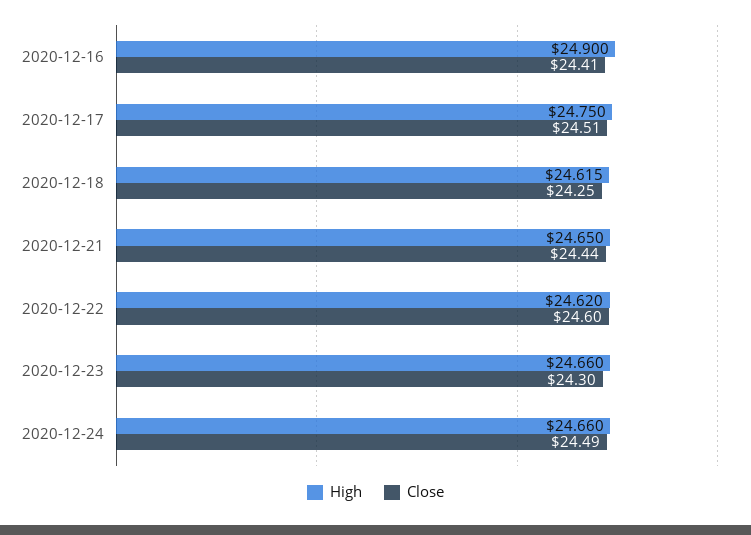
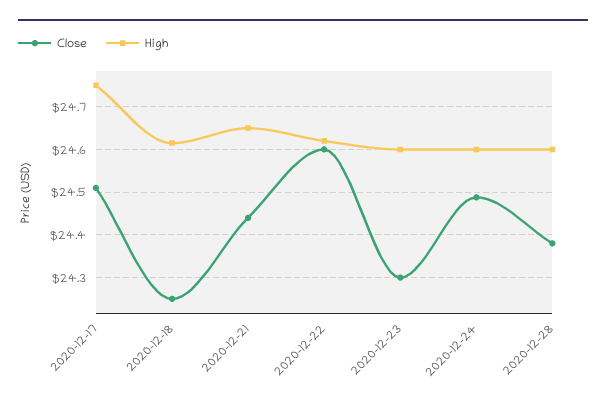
High, 2020-12-16: 24.9 -> none
Close, 2020-12-16: 24.41 -> none
High, 2020-12-23: 24.66 -> 24.6
High, 2020-12-24: 24.66 -> 24.6
Close, 2020-12-28: none -> 24.38
High, 2020-12-28: none -> 24.6

